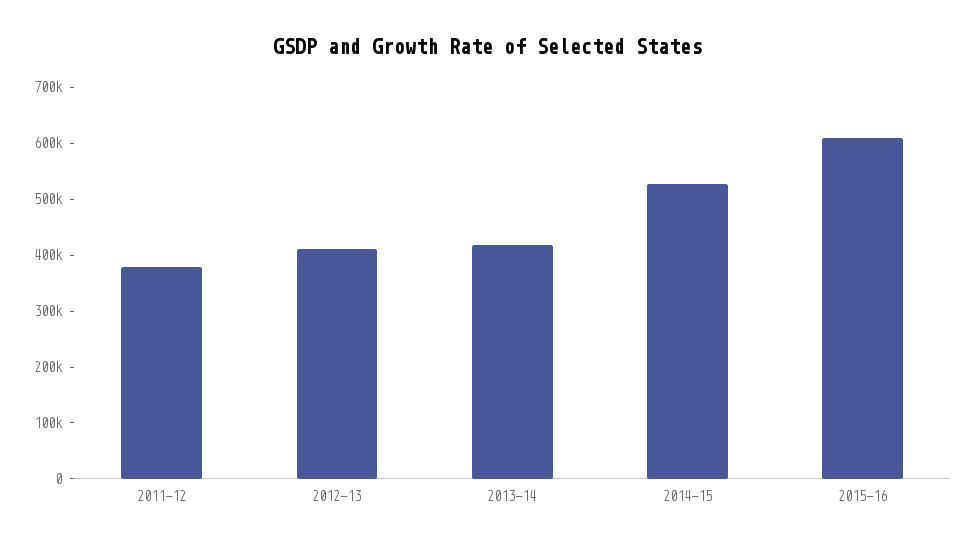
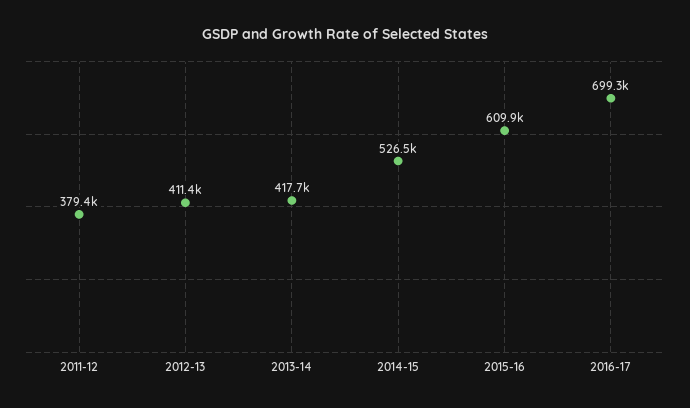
2016-17: none -> 699300

